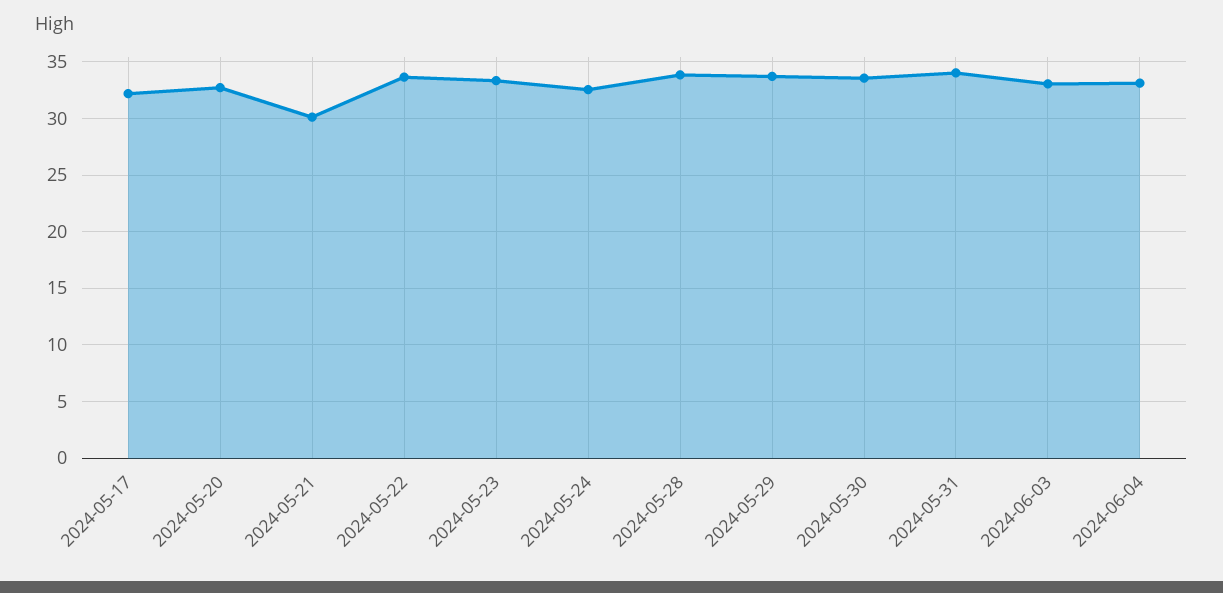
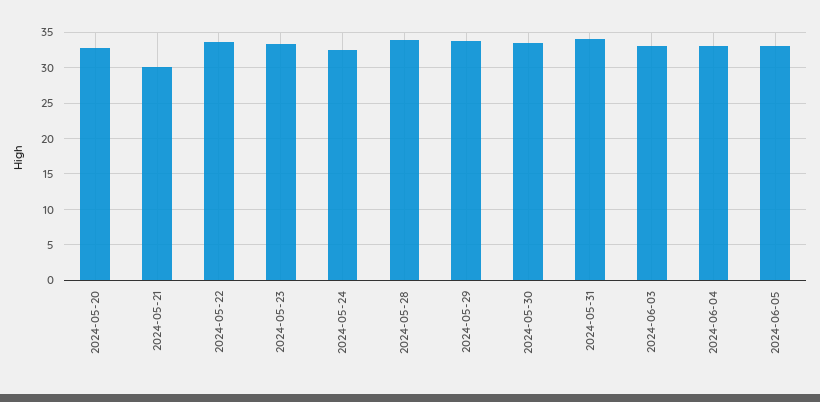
2024-05-17: 32 -> none
2024-06-05: none -> 33

